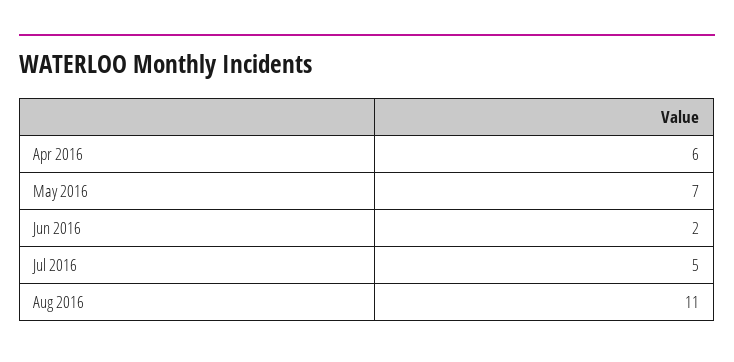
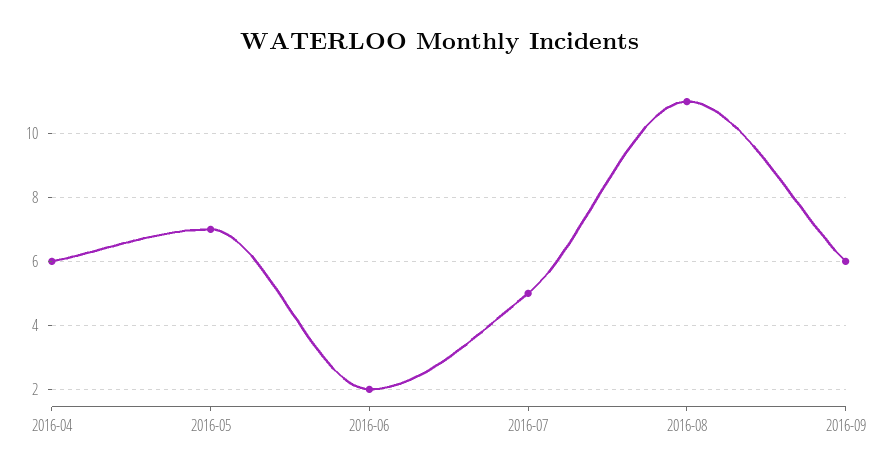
2016-09: none -> 6

